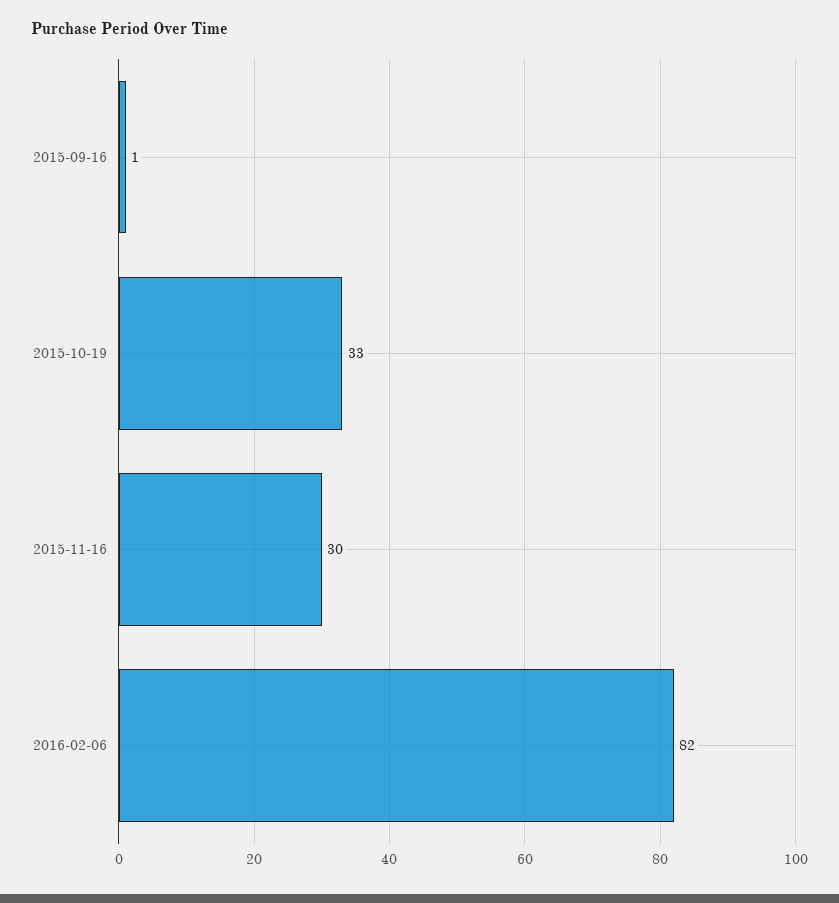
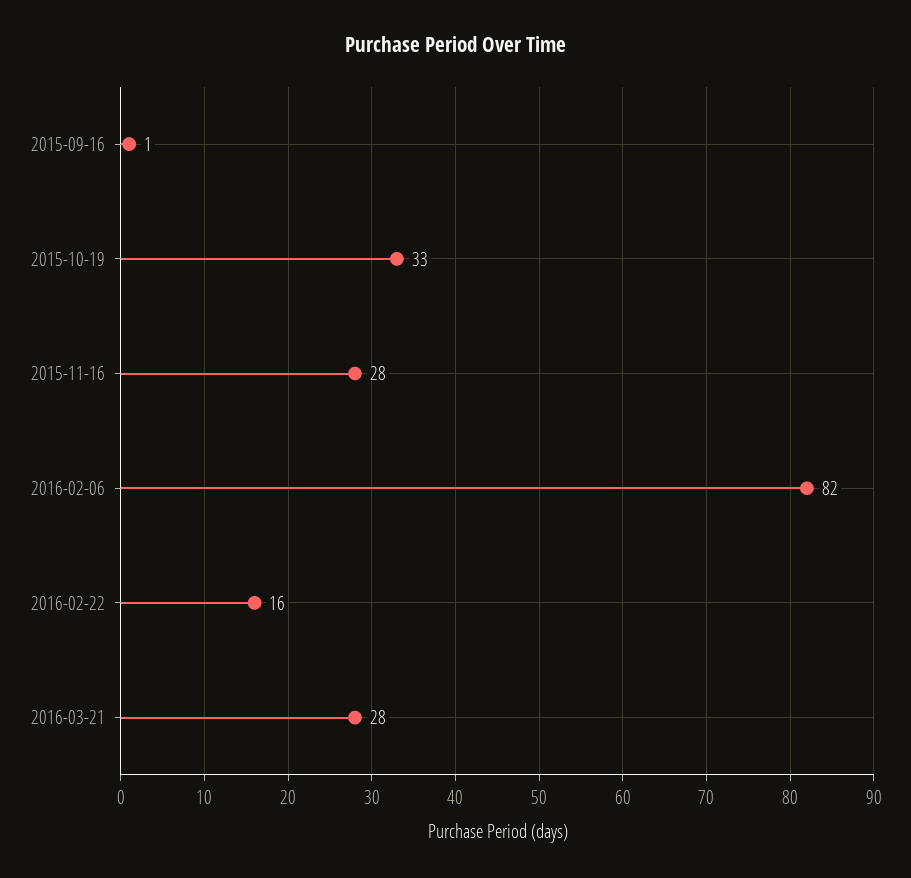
2015-11-16: 30 -> 28
2016-02-22: none -> 16
2016-03-21: none -> 28

